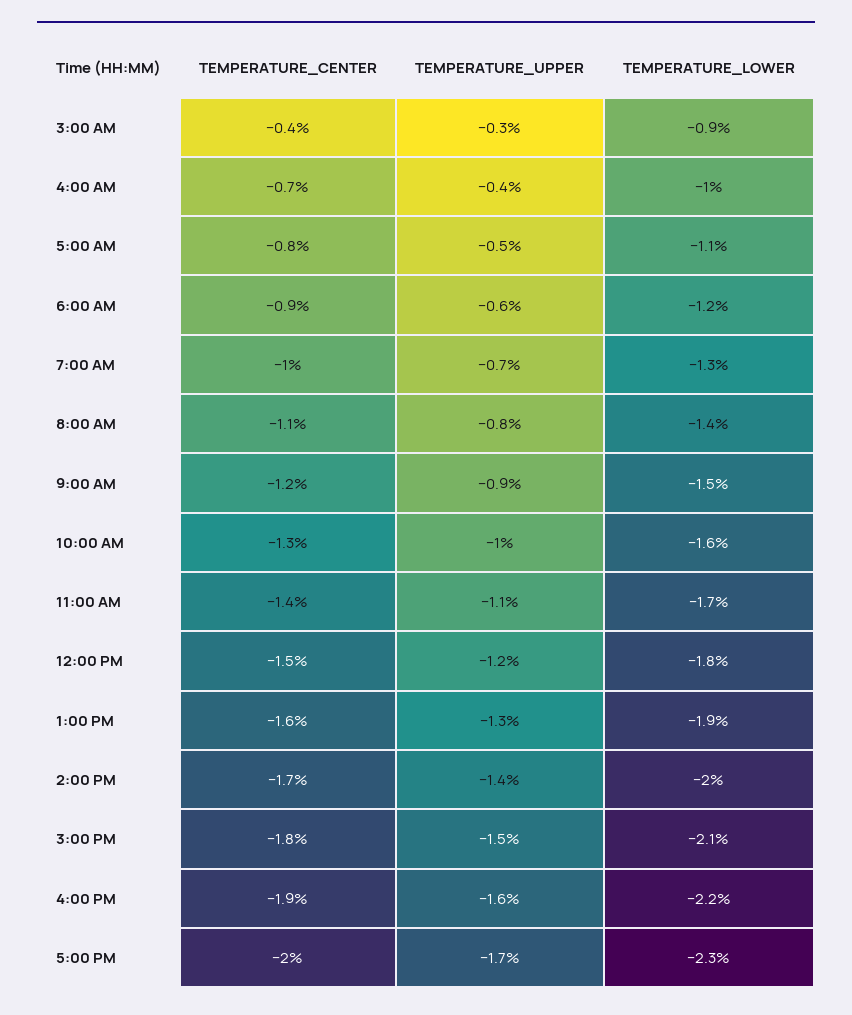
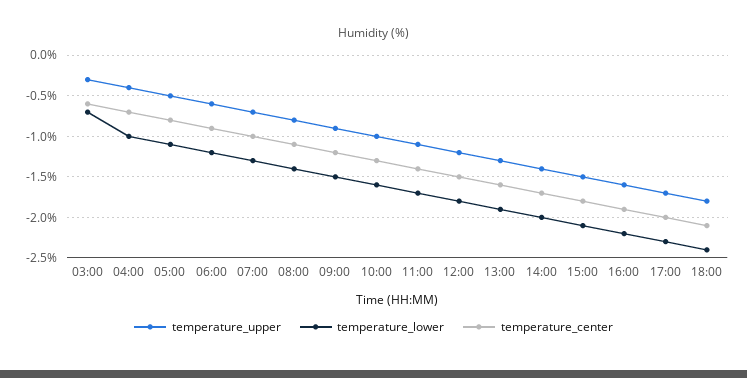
TEMPERATURE_CENTER, 3:00 AM: -0.4 -> -0.6
TEMPERATURE_LOWER, 3:00 AM: -0.9 -> -0.7
TEMPERATURE_UPPER, 18:00: none -> -1.8
TEMPERATURE_LOWER, 18:00: none -> -2.4
TEMPERATURE_CENTER, 18:00: none -> -2.1

